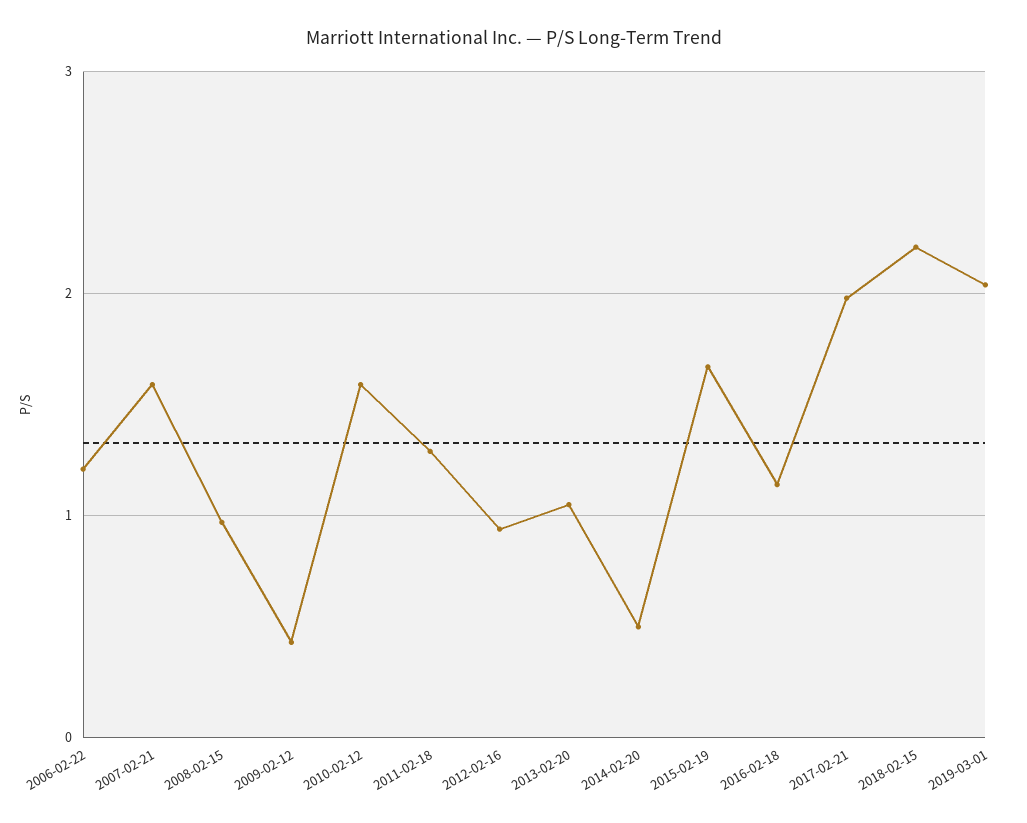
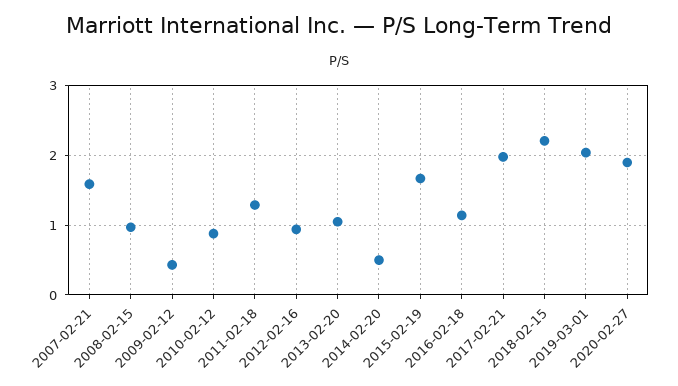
2006-02-22: 1.2 -> none
2010-02-12: 1.6 -> 0.9
2020-02-27: none -> 1.9

